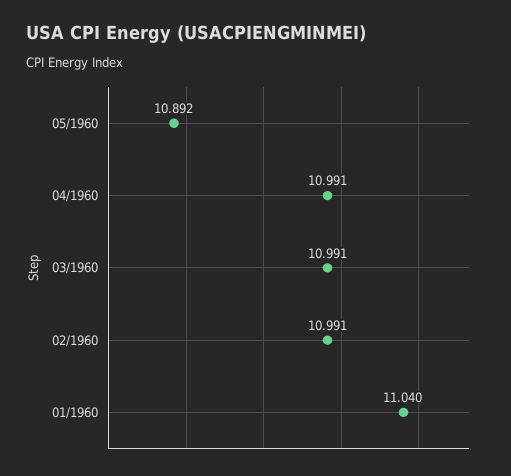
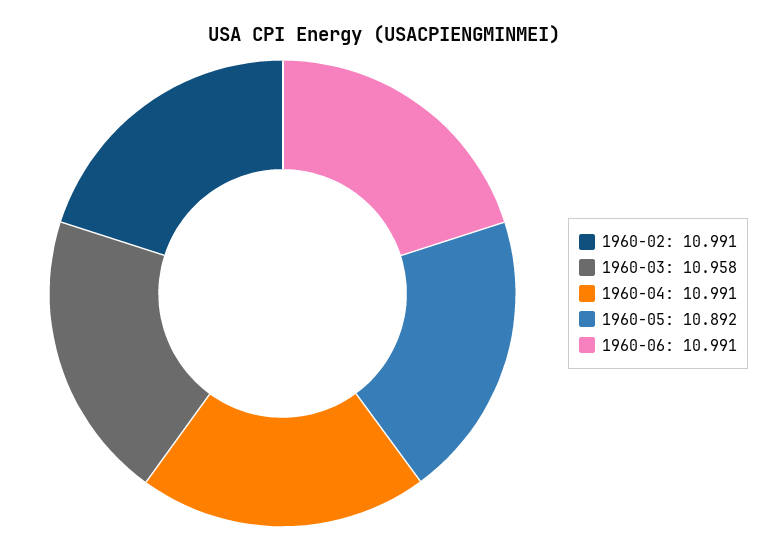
03/1960: 10.991 -> 10.958
01/1960: 11.04 -> none
1960-06: none -> 10.991

